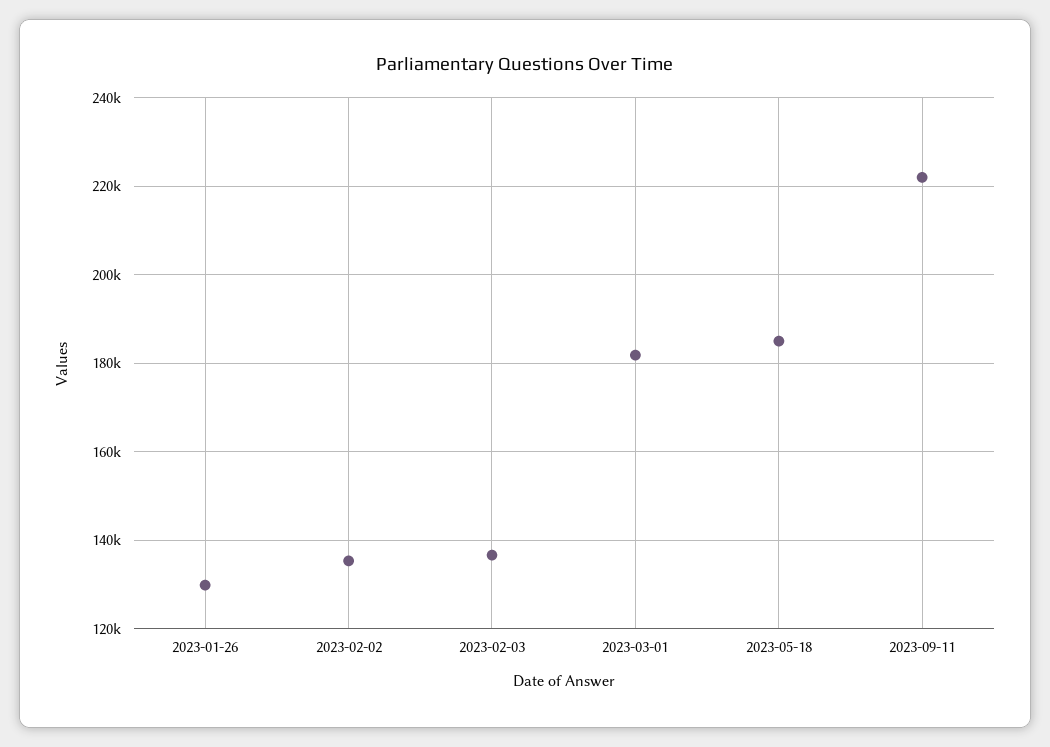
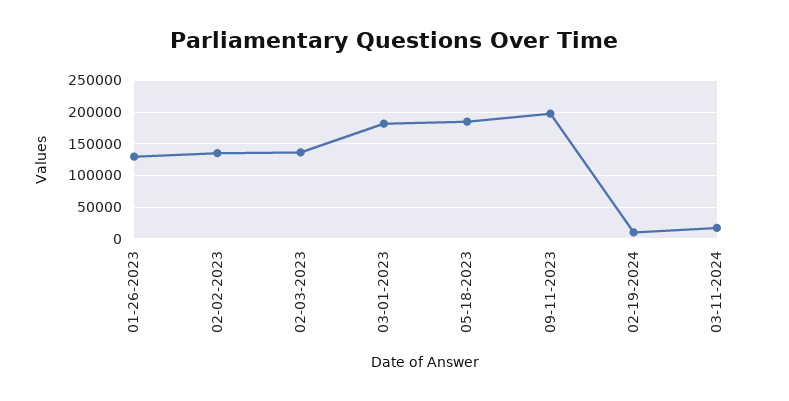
2023-09-11: 222000 -> 200000
02-19-2024: none -> 10000
03-11-2024: none -> 20000

